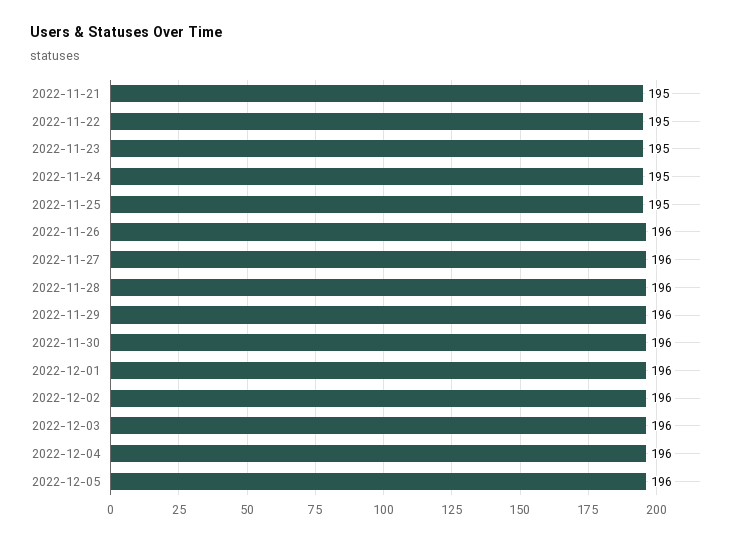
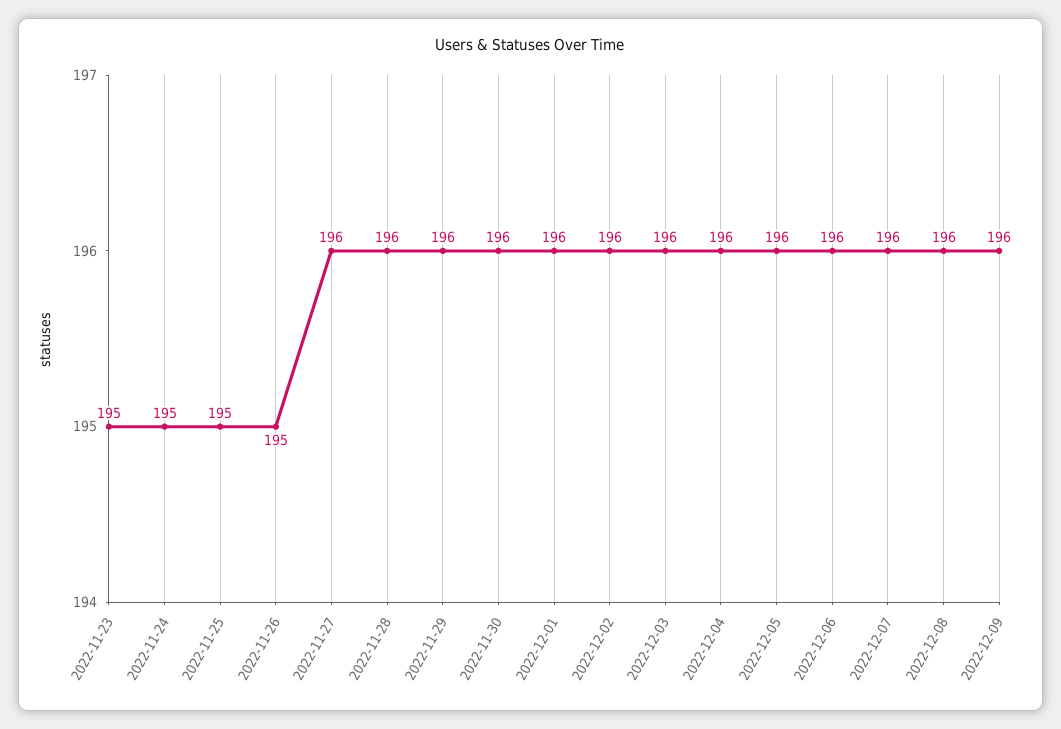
2022-11-21: 195 -> none
2022-11-22: 195 -> none
2022-11-26: 196 -> 195
2022-12-06: none -> 196
2022-12-07: none -> 196
2022-12-08: none -> 196
2022-12-09: none -> 196

